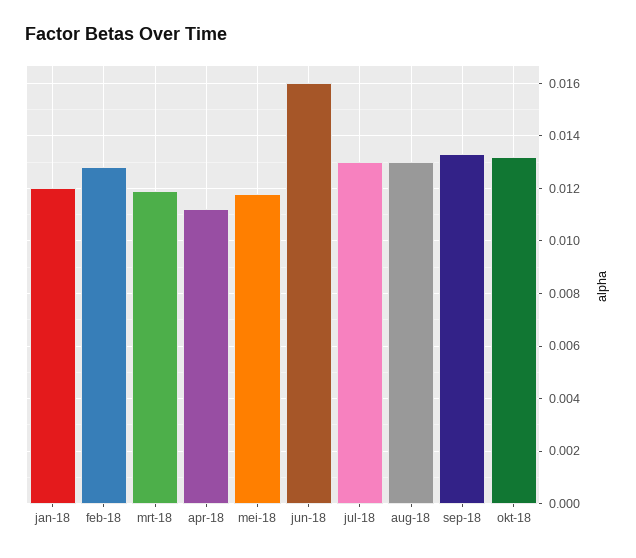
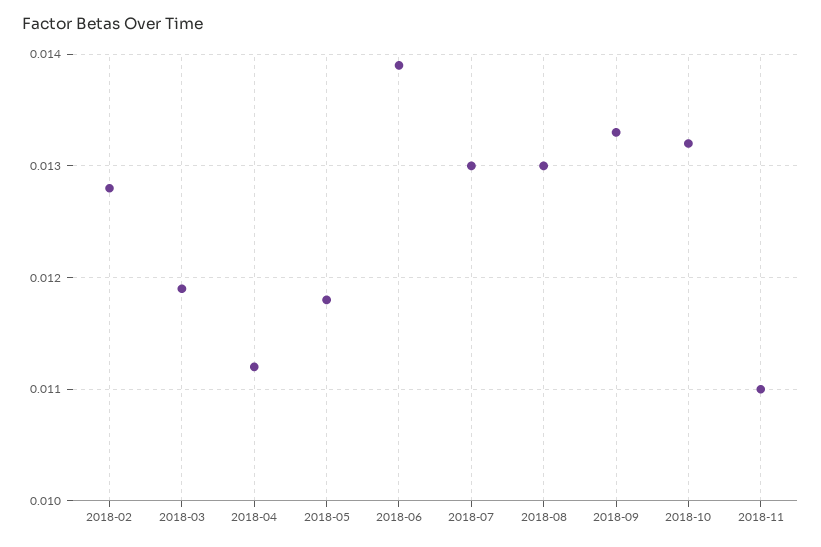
jan-18: 0.012 -> none
jun-18: 0.016 -> 0.0139
2018-11: none -> 0.011

